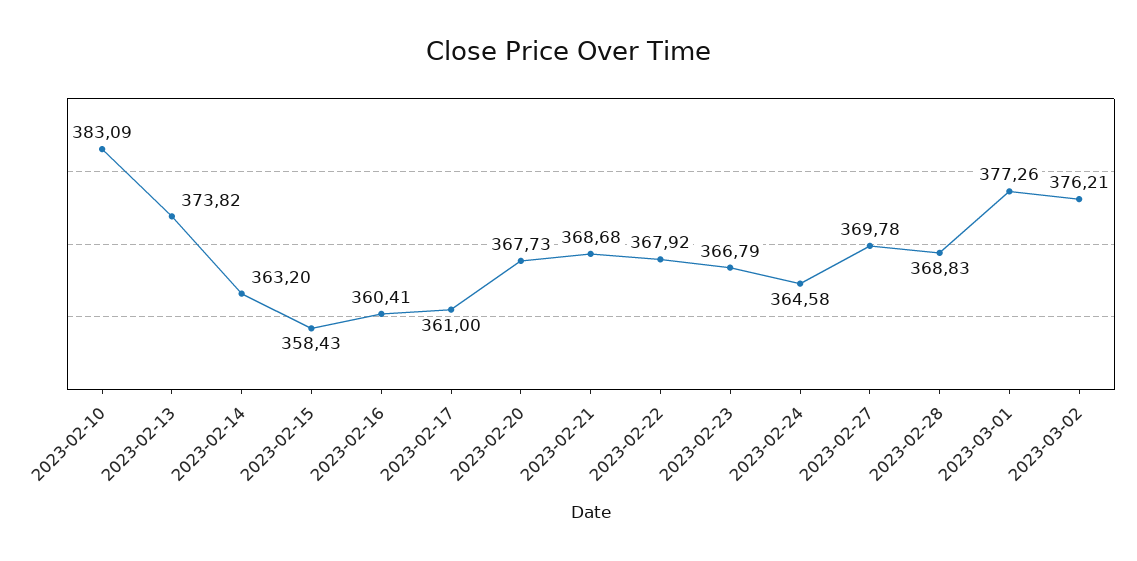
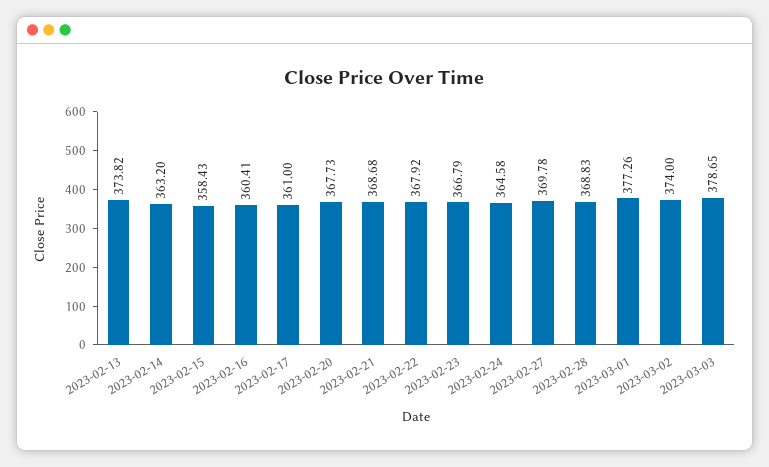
2023-02-10: 383.09 -> none
2023-03-02: 376.21 -> 374
2023-03-03: none -> 378.65

